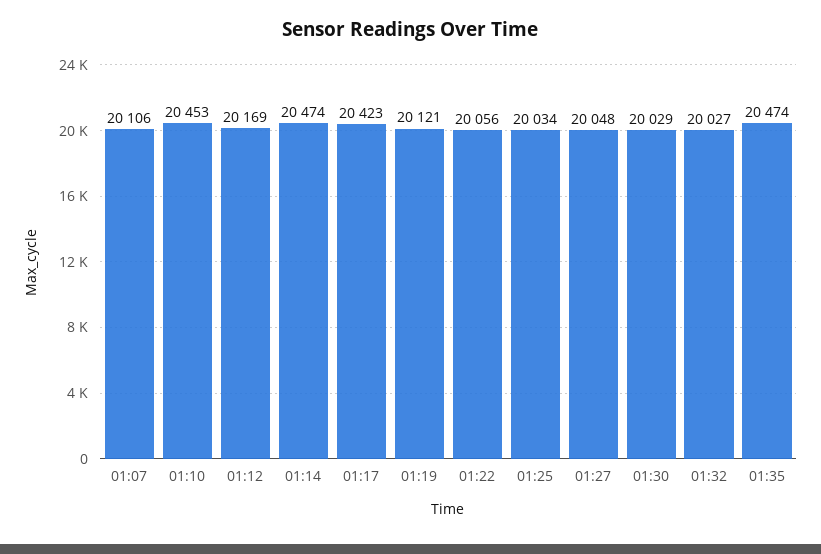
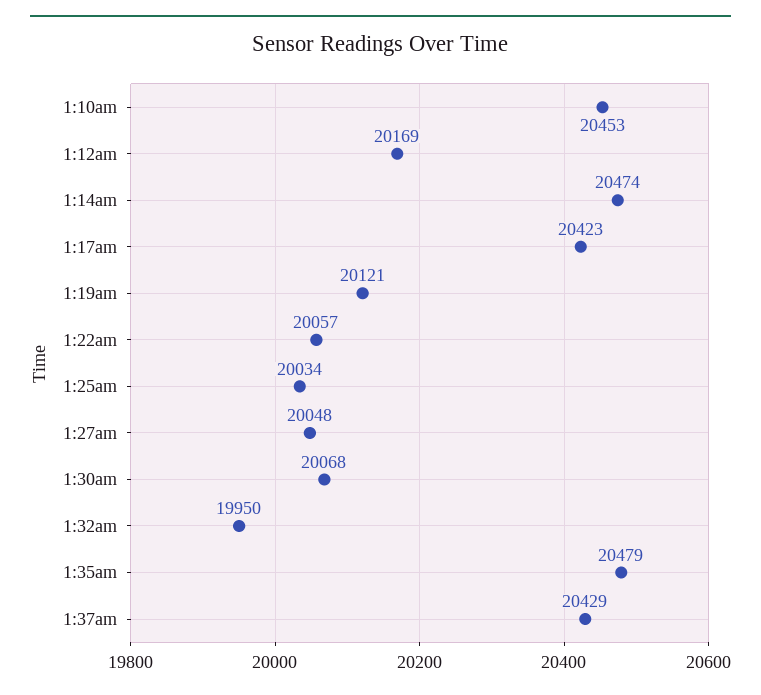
01:07: 20106 -> none
01:22: 20056 -> 20057
01:30: 20029 -> 20068
01:32: 20027 -> 19950
01:35: 20474 -> 20479
1:37am: none -> 20429

